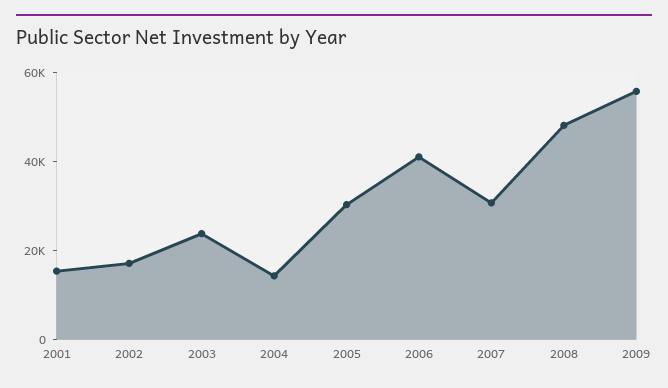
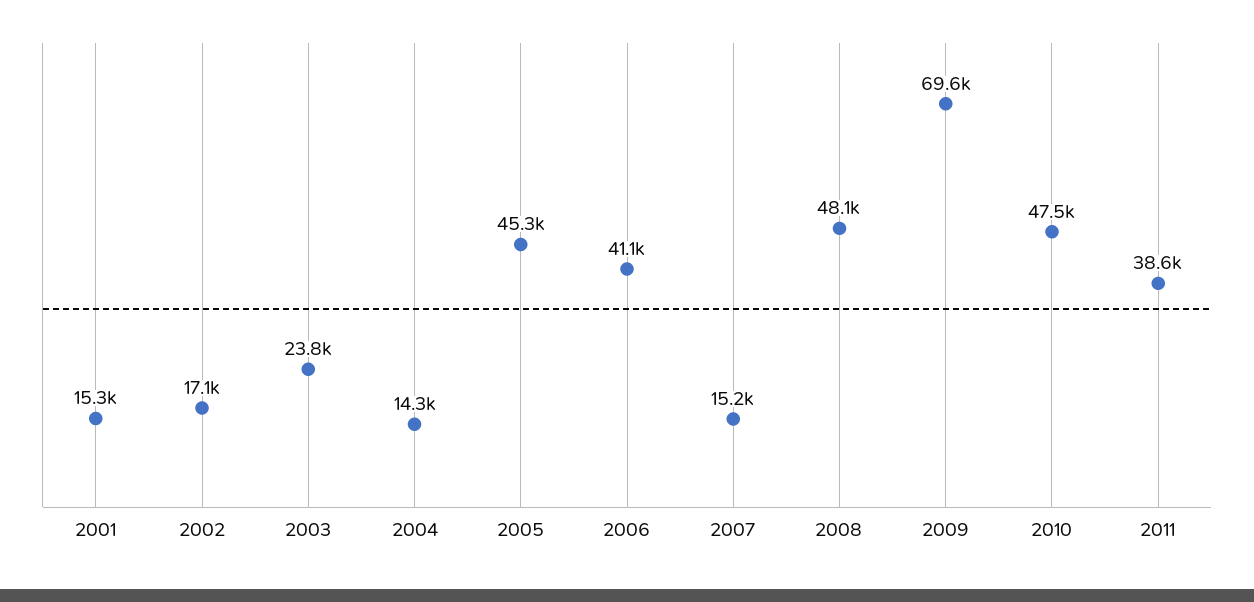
2005: 30000 -> 45300
2007: 30000 -> 15200
2009: 55000 -> 69600
2010: none -> 47500
2011: none -> 38600

